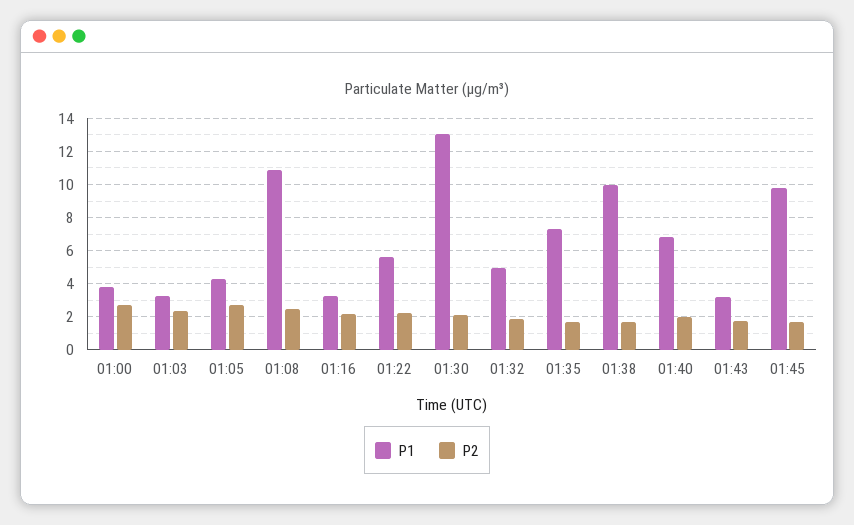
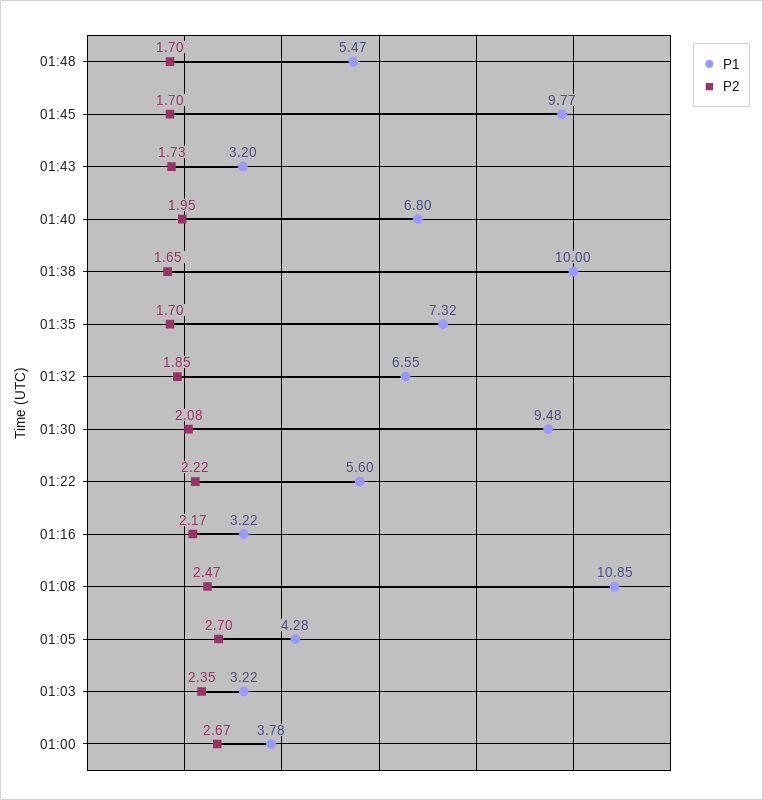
P1, 01:30: 13 -> 9.48
P1, 01:32: 5 -> 6.55
P1, 01:48: none -> 5.47
P2, 01:48: none -> 1.7

